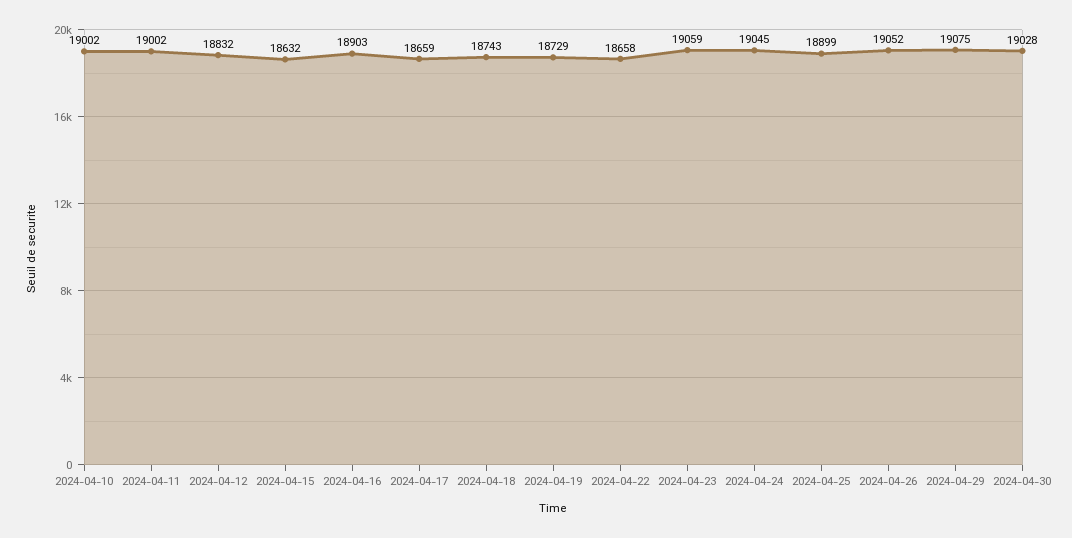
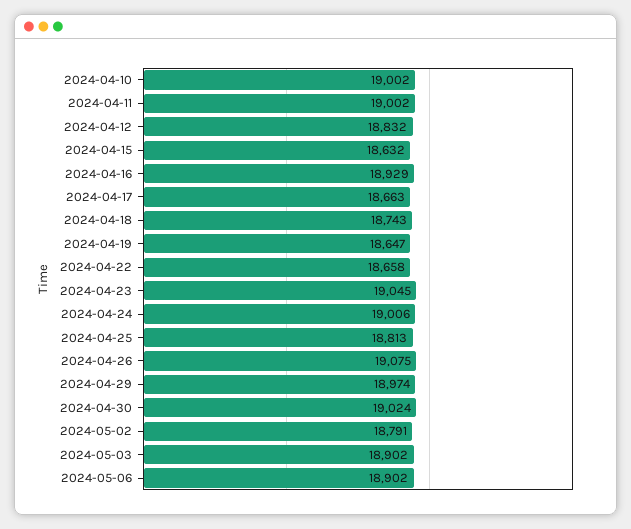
2024-04-16: 18903 -> 18929
2024-04-17: 18659 -> 18663
2024-04-19: 18729 -> 18647
2024-04-23: 19059 -> 19045
2024-04-24: 19045 -> 19006
2024-04-25: 18899 -> 18813
2024-04-26: 19052 -> 19075
2024-04-29: 19075 -> 18974
2024-04-30: 19028 -> 19024
2024-05-02: none -> 18791
2024-05-03: none -> 18902
2024-05-06: none -> 18902

